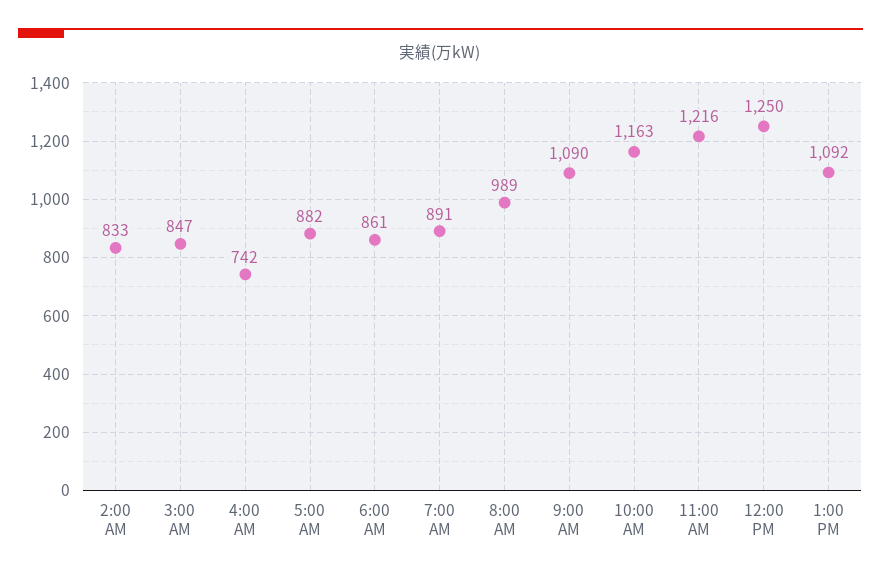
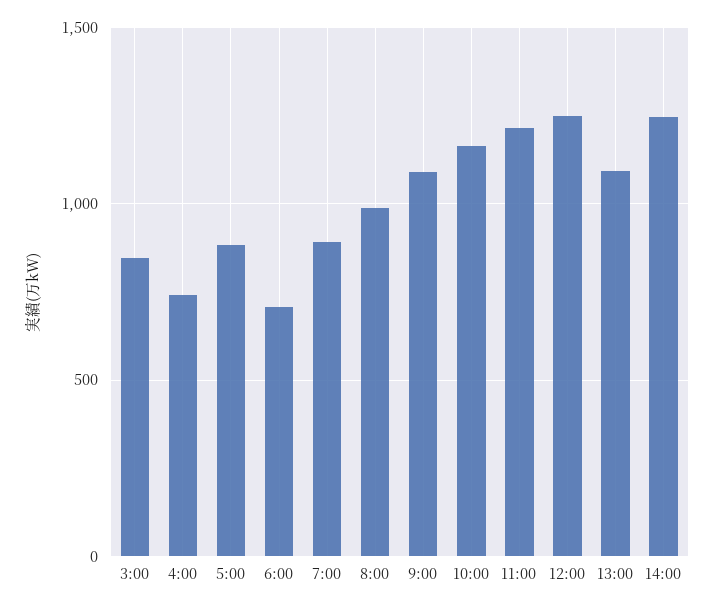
2:00 AM: 833 -> none
6:00 AM: 861 -> 700
14:00: none -> 1250

